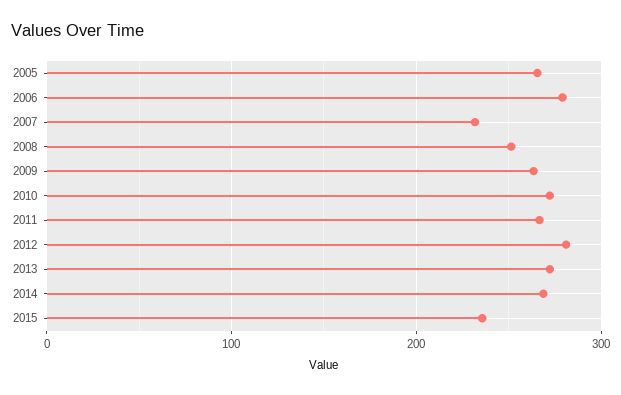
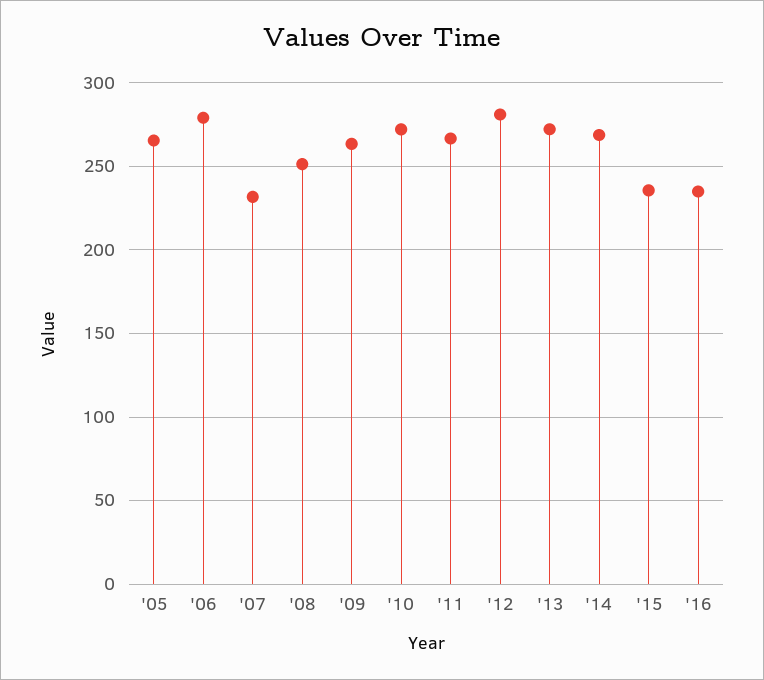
'16: none -> 235

